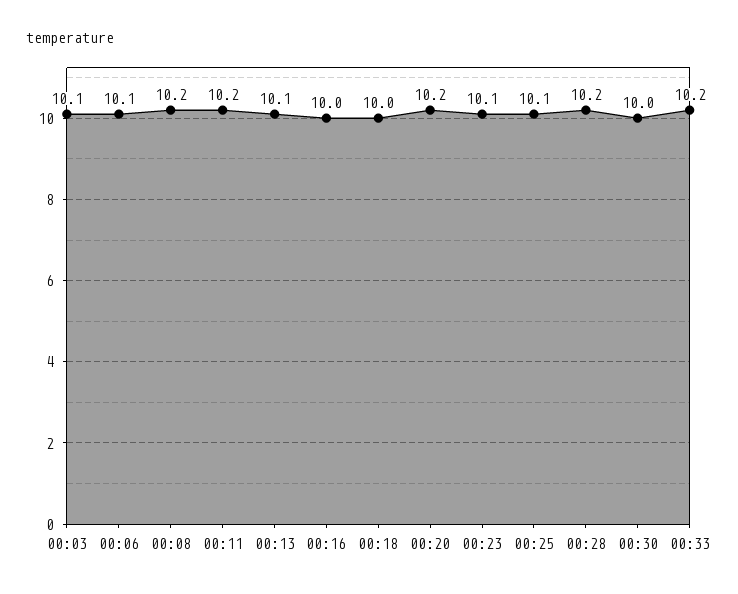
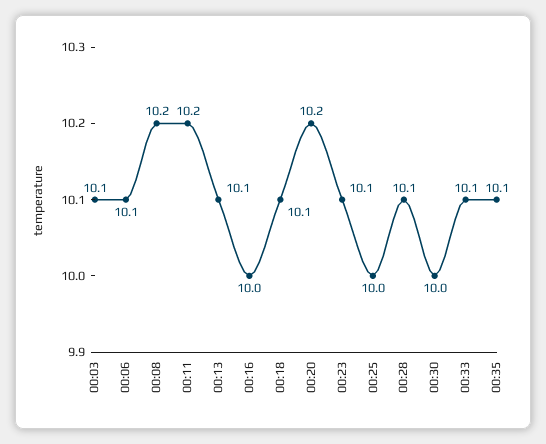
00:18: 10 -> 10.1
00:25: 10.1 -> 10
00:28: 10.2 -> 10.1
00:33: 10.2 -> 10.1
00:35: none -> 10.1

